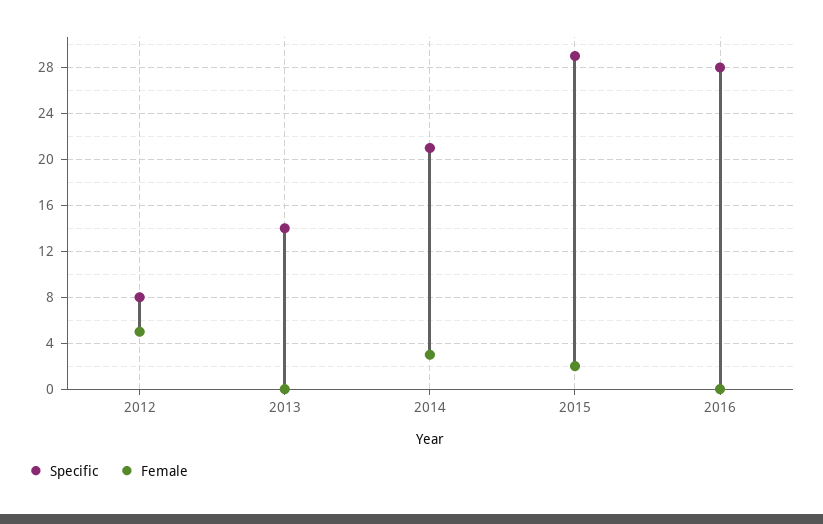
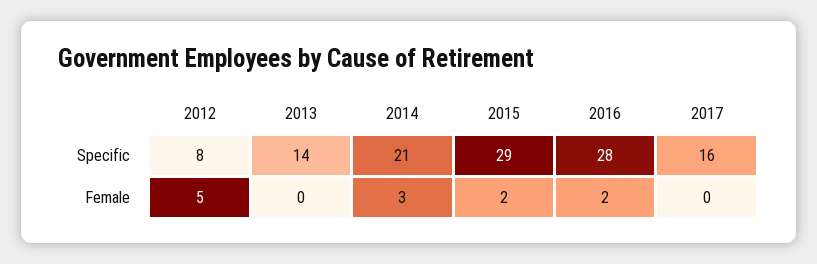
Female, 2016: 0 -> 2
Specific, 2017: none -> 16
Female, 2017: none -> 0

